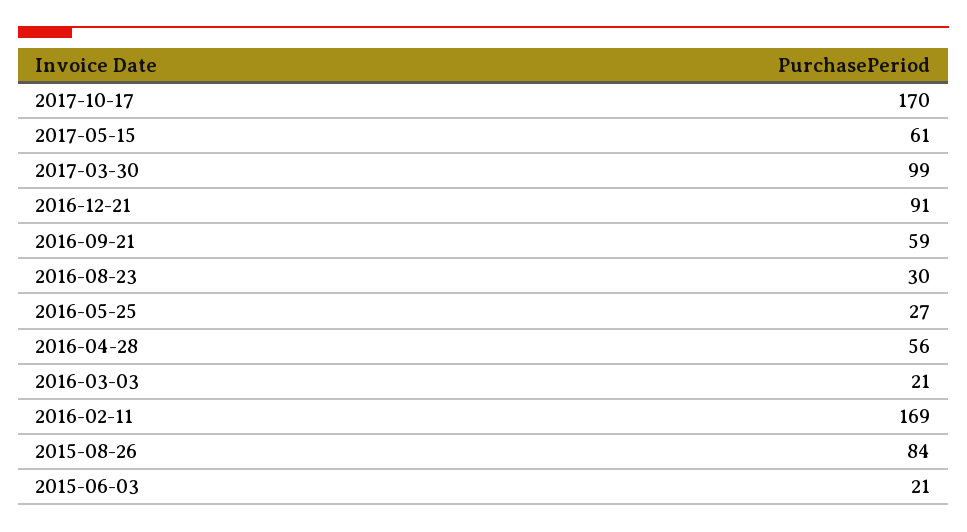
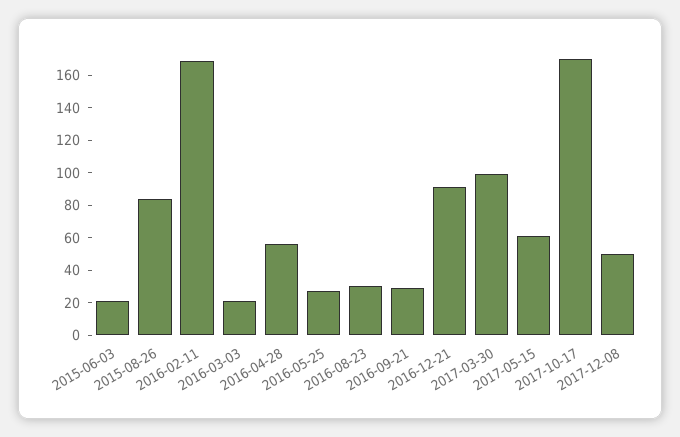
2016-09-21: 59 -> 30
2017-12-08: none -> 50

